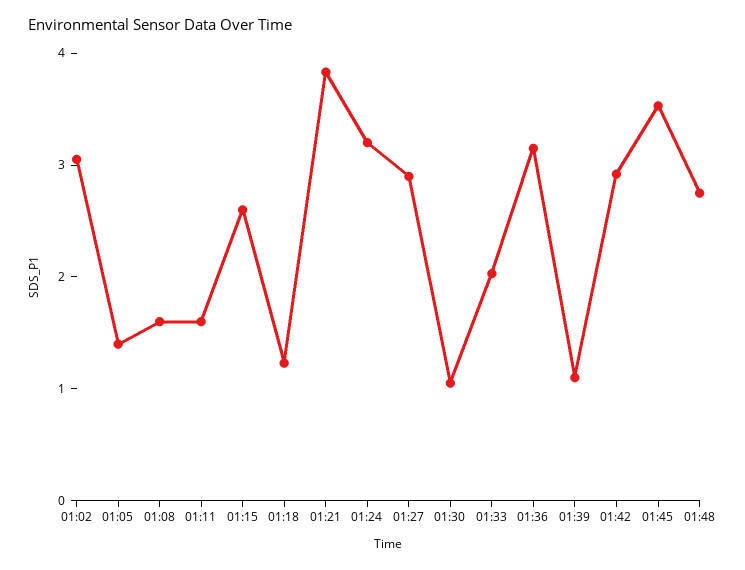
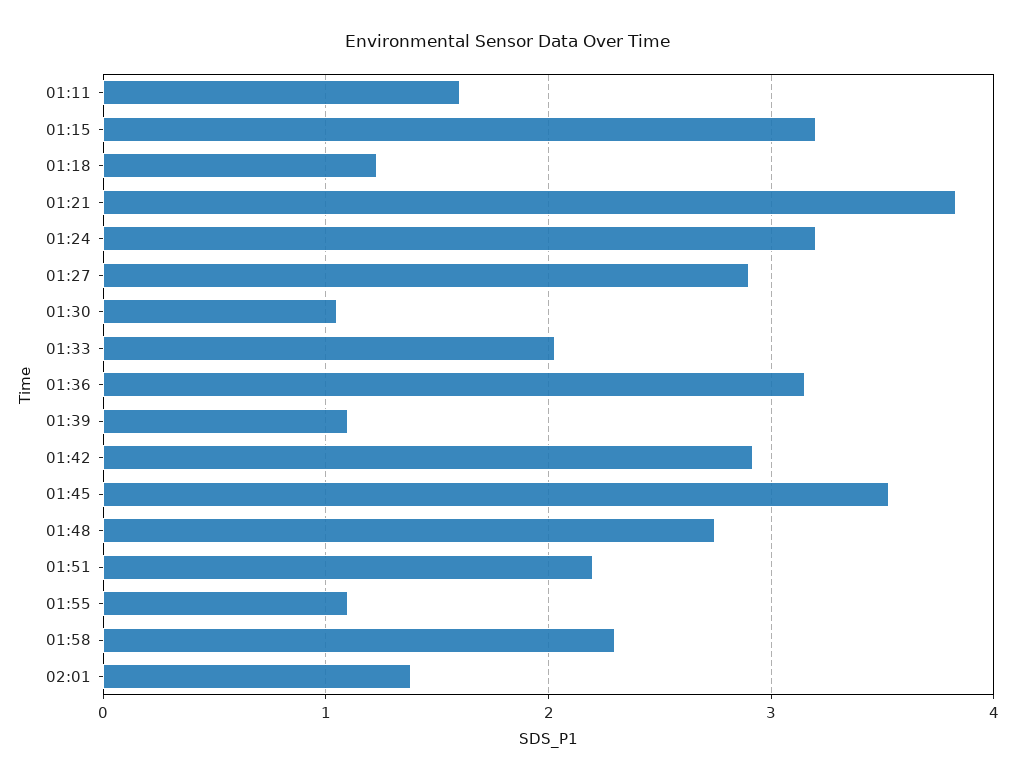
01:02: 3 -> none
01:05: 1.4 -> none
01:08: 1.6 -> none
01:15: 2.6 -> 3.2
01:51: none -> 2.2
01:55: none -> 1.1
01:58: none -> 2.3
02:01: none -> 1.4

